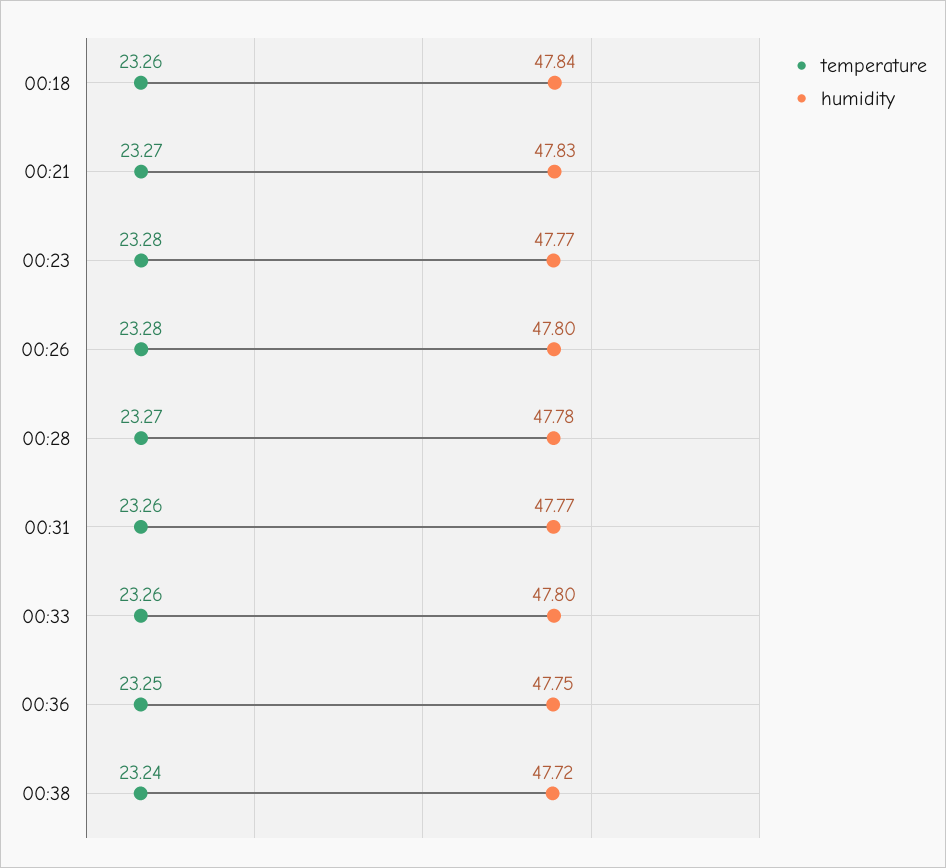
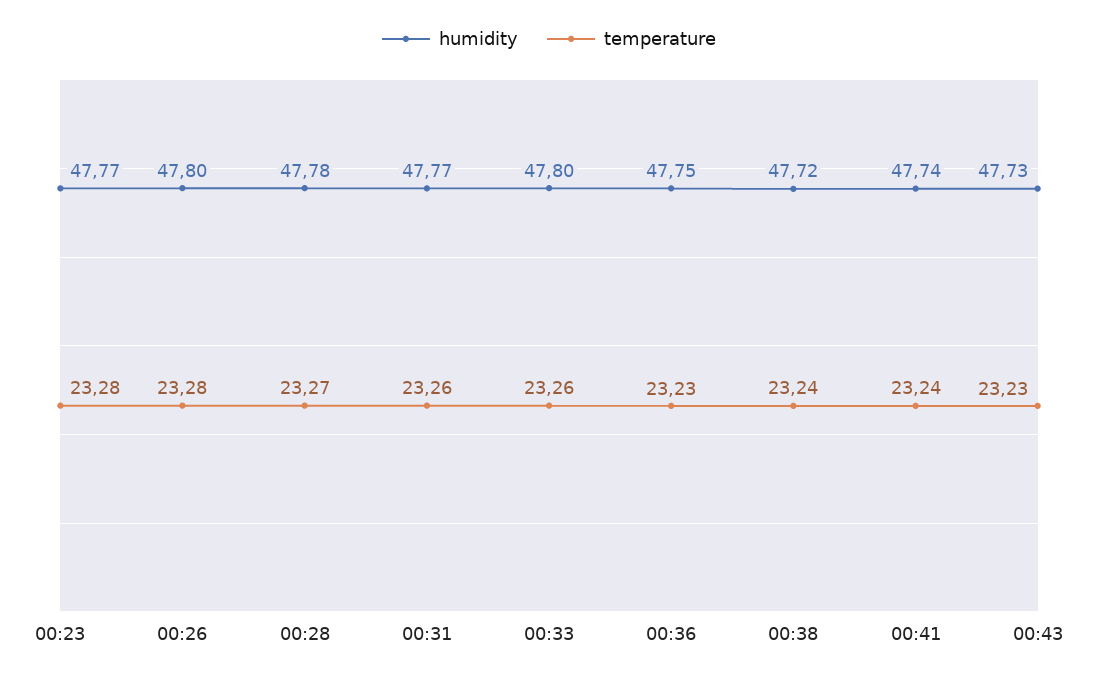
temperature, 00:18: 23.26 -> none
humidity, 00:18: 47.84 -> none
temperature, 00:21: 23.27 -> none
humidity, 00:21: 47.83 -> none
temperature, 00:36: 23.25 -> 23.23
humidity, 00:41: none -> 47.74
temperature, 00:41: none -> 23.24
humidity, 00:43: none -> 47.73
temperature, 00:43: none -> 23.23

